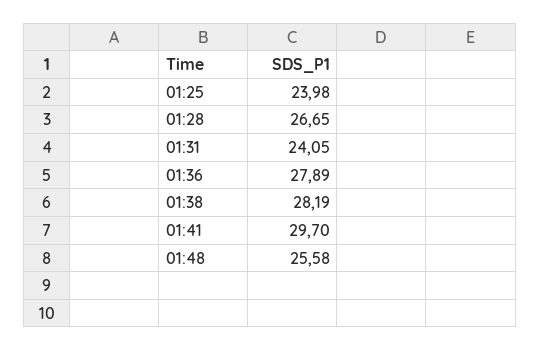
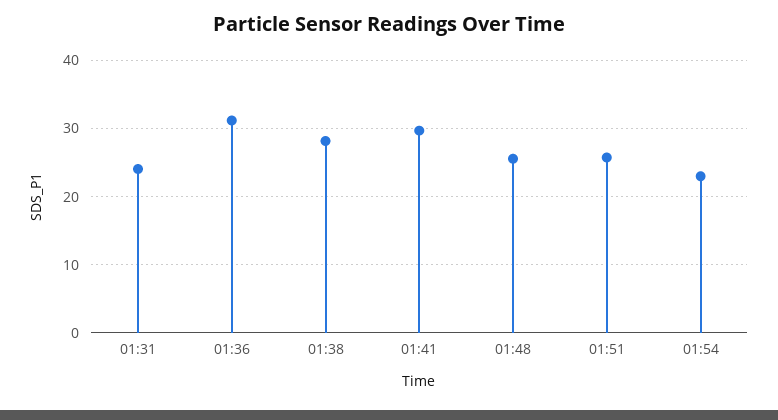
01:25: 23.98 -> none
01:28: 26.65 -> none
01:36: 27.89 -> 31
01:51: none -> 26
01:54: none -> 23

